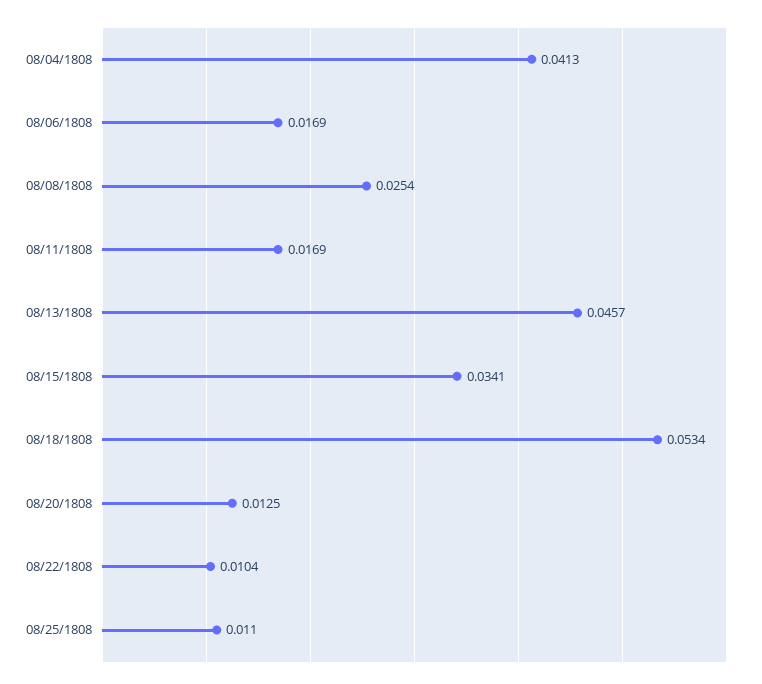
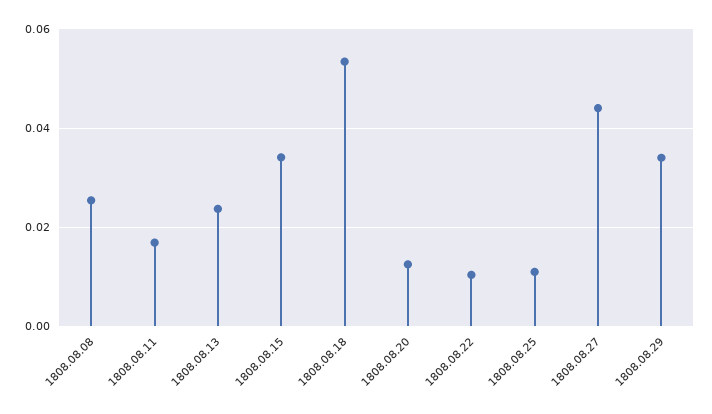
08/04/1808: 0.0413 -> none
08/06/1808: 0.0169 -> none
08/13/1808: 0.0457 -> 0.024
1808.08.27: none -> 0.044
1808.08.29: none -> 0.034

